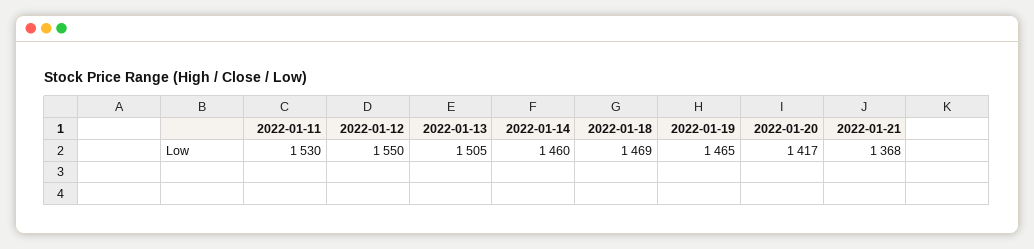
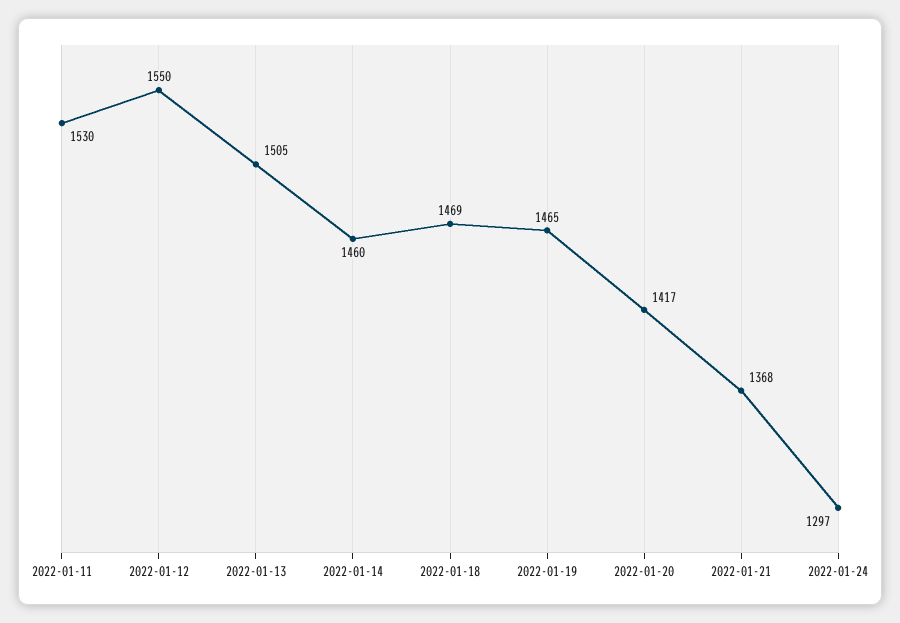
2022-01-24: none -> 1297

